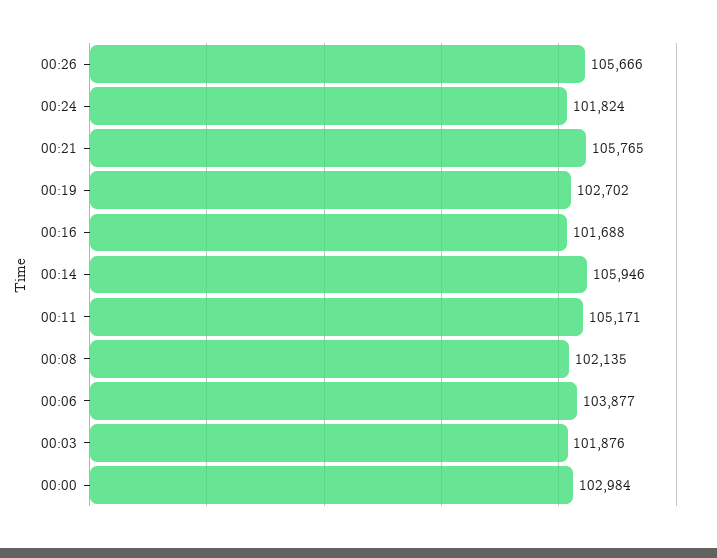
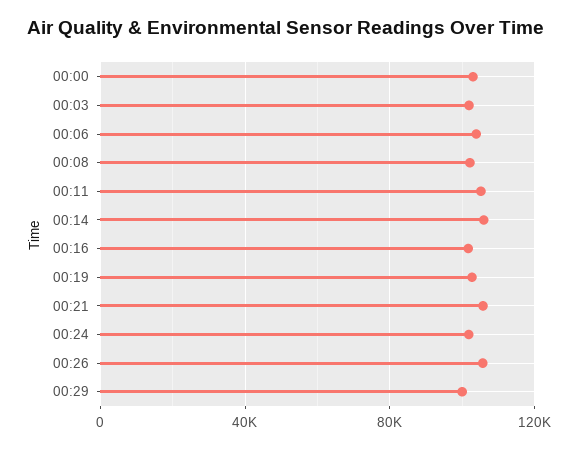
00:29: none -> 100000

